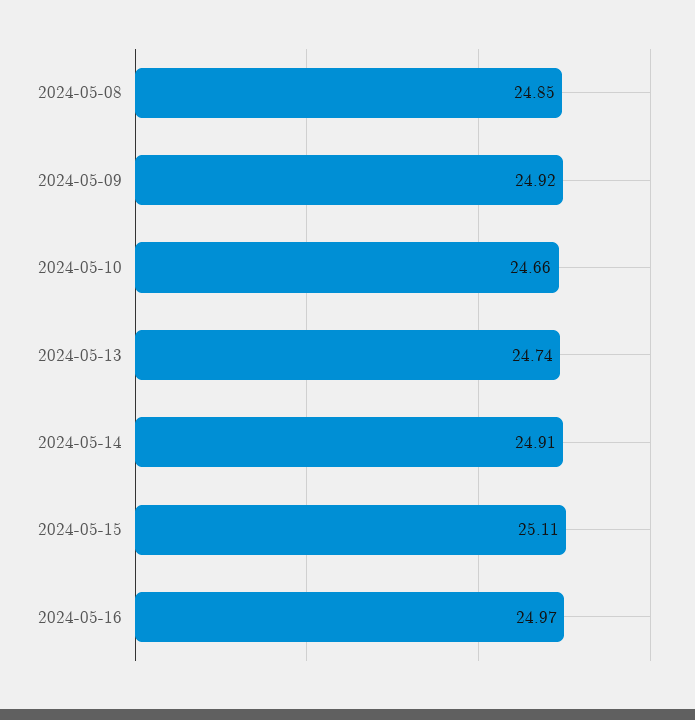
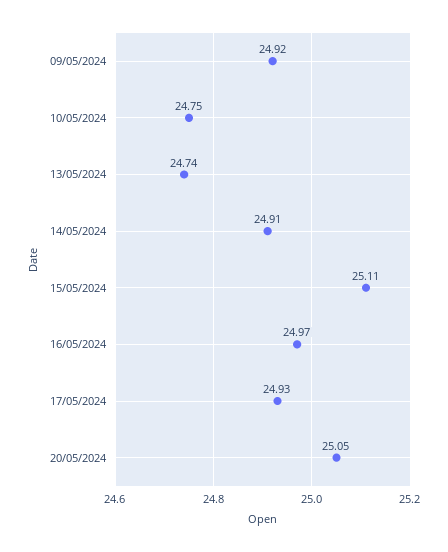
2024-05-08: 24.85 -> none
2024-05-10: 24.66 -> 24.75
17/05/2024: none -> 24.93
20/05/2024: none -> 25.05

